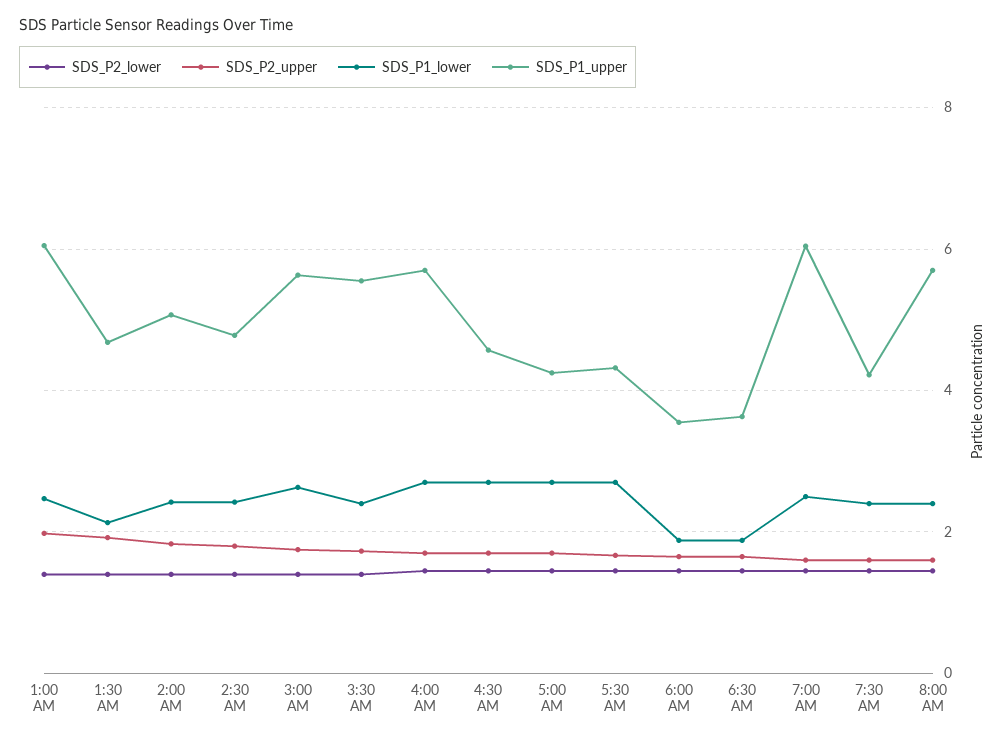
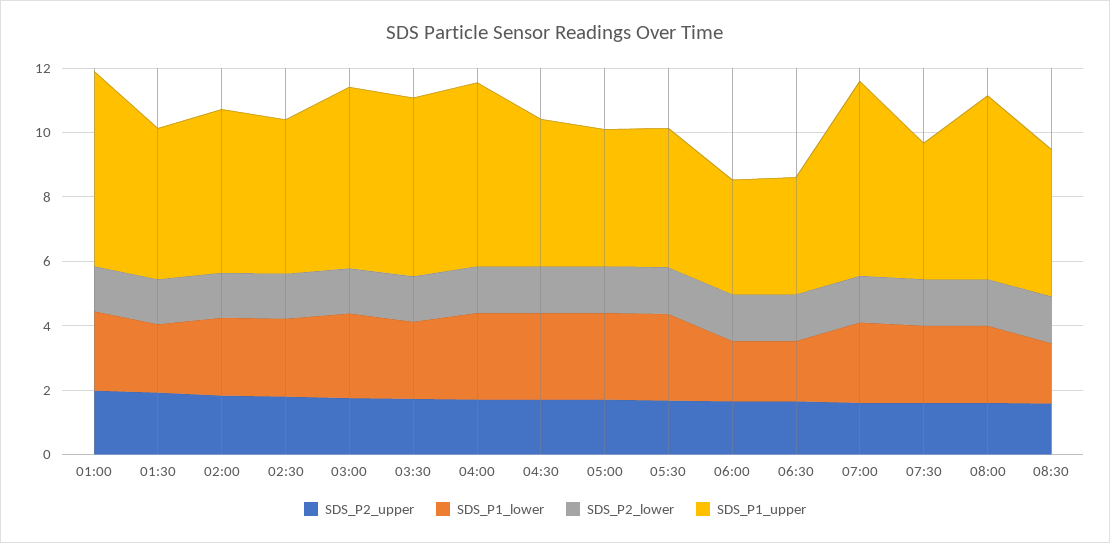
SDS_P2_upper, 08:30: none -> 1.5
SDS_P1_lower, 08:30: none -> 2
SDS_P2_lower, 08:30: none -> 1.5
SDS_P1_upper, 08:30: none -> 4.5

